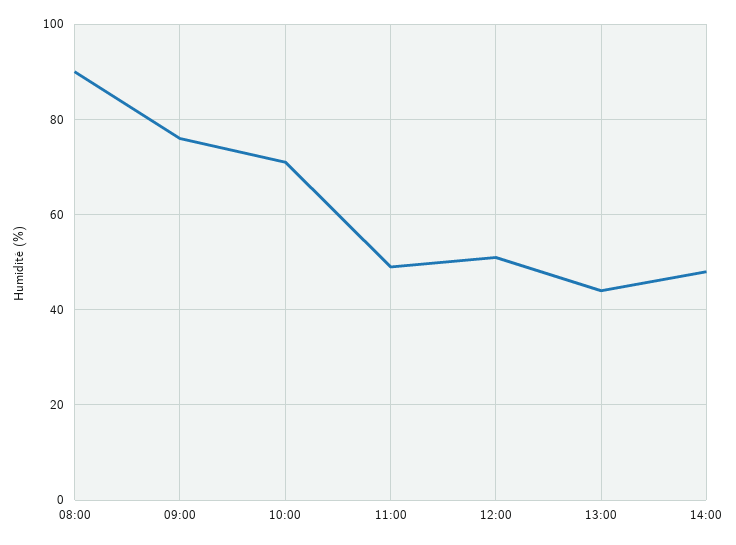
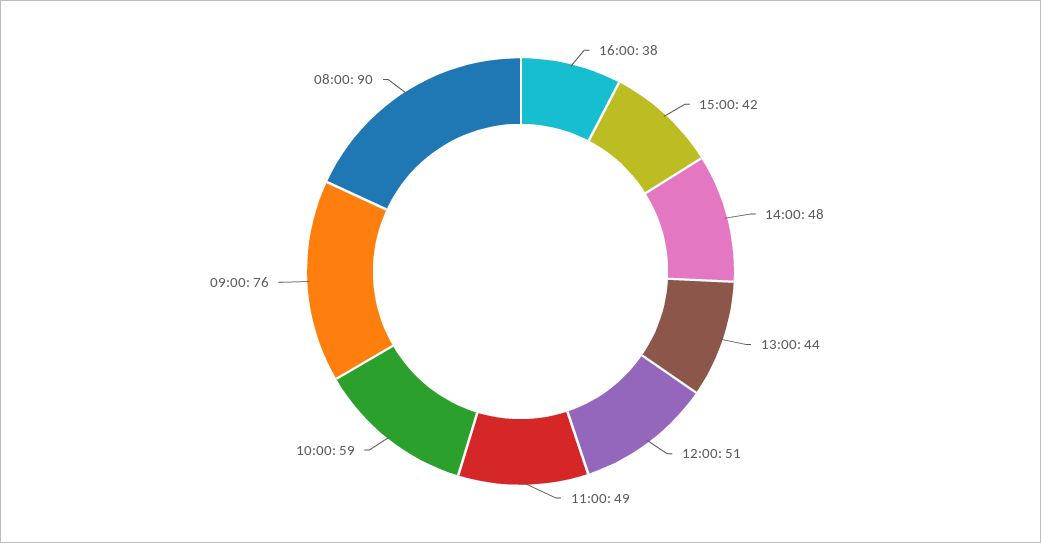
10:00: 70 -> 59
16:00: none -> 38
15:00: none -> 42

